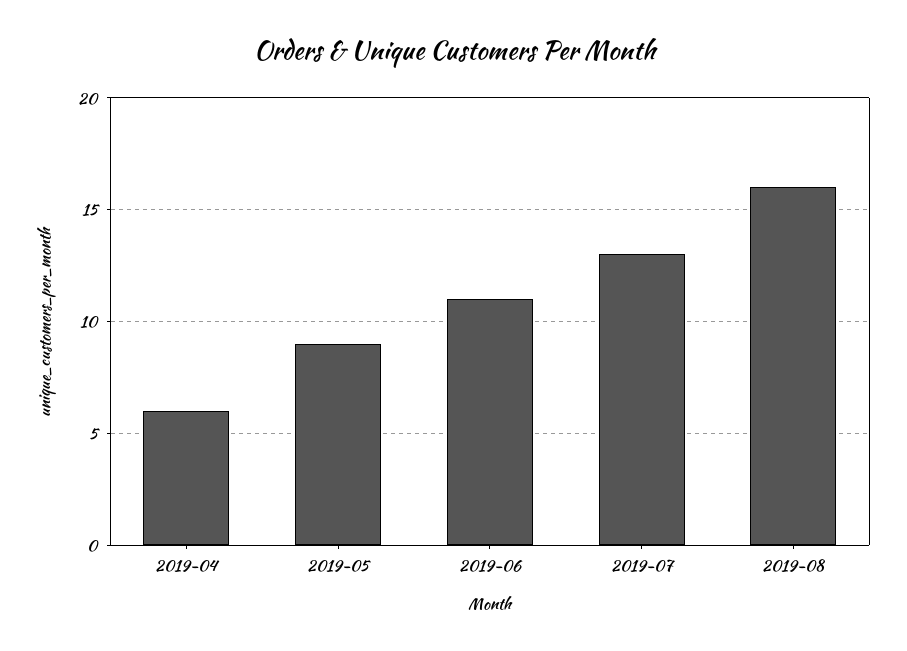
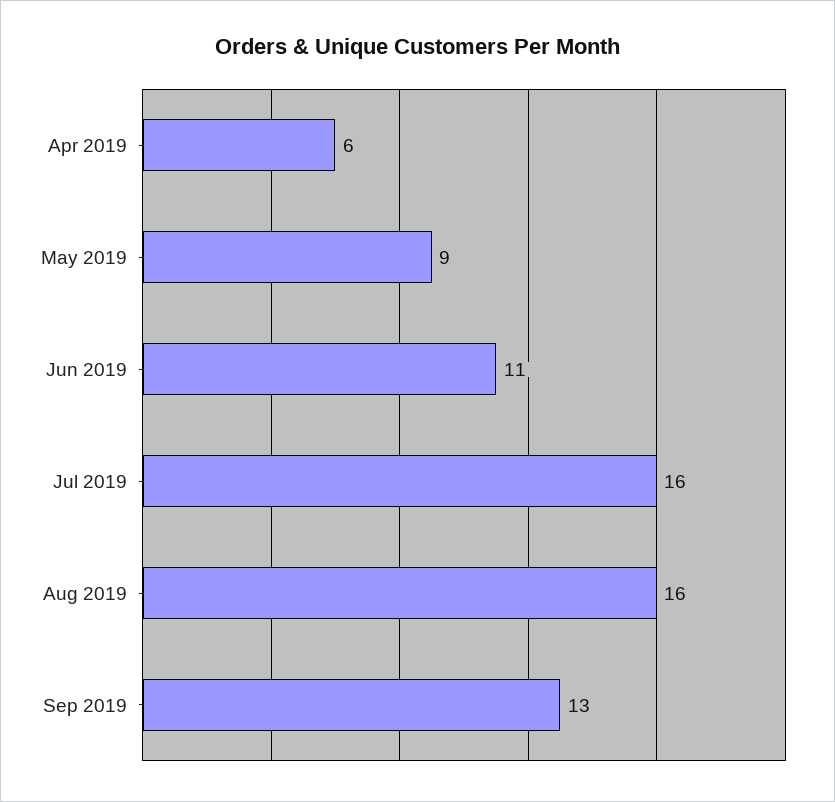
2019-07: 13 -> 16
Sep 2019: none -> 13

